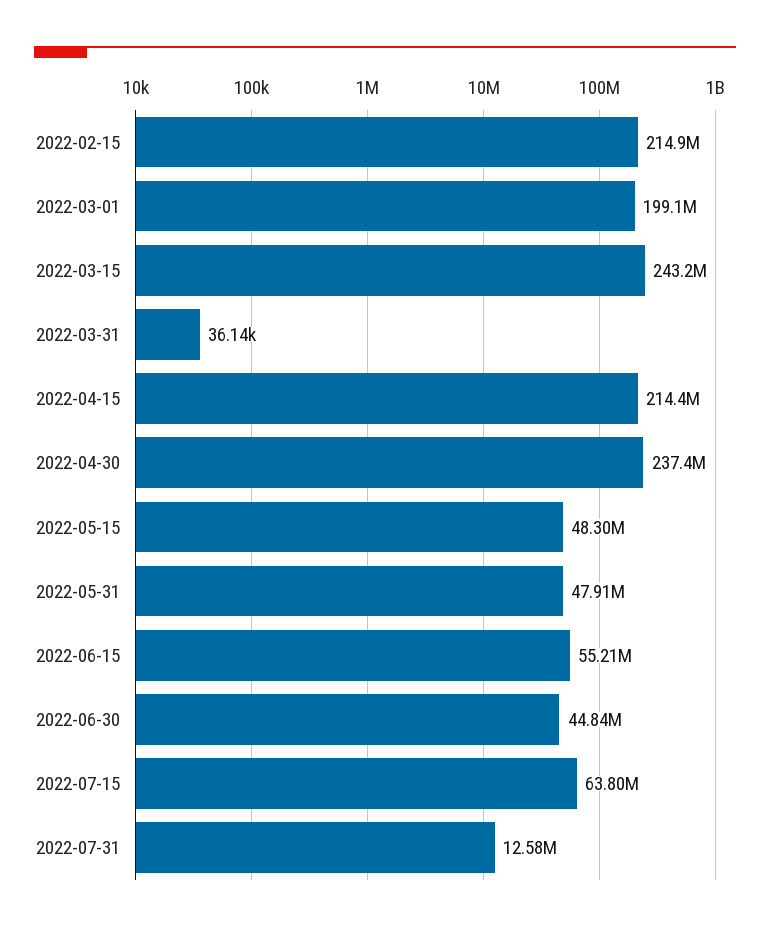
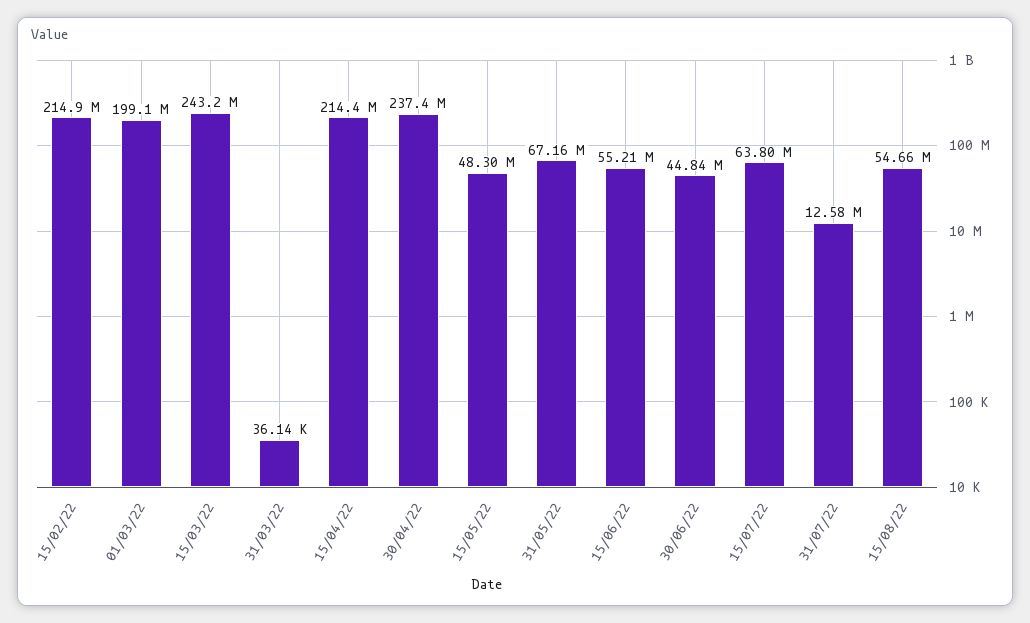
2022-05-31: 47910000 -> 67160000
15/08/22: none -> 54660000

